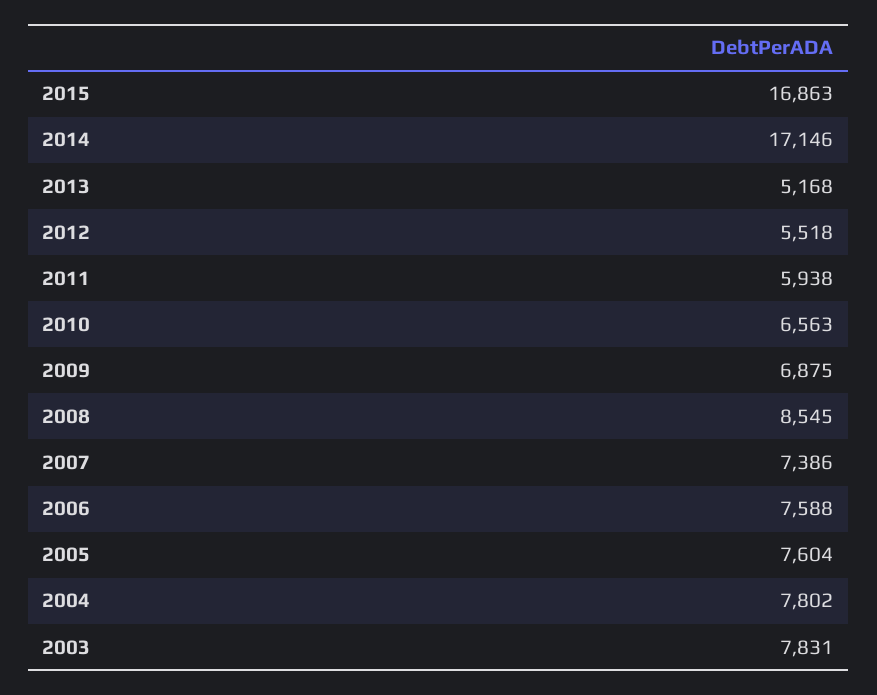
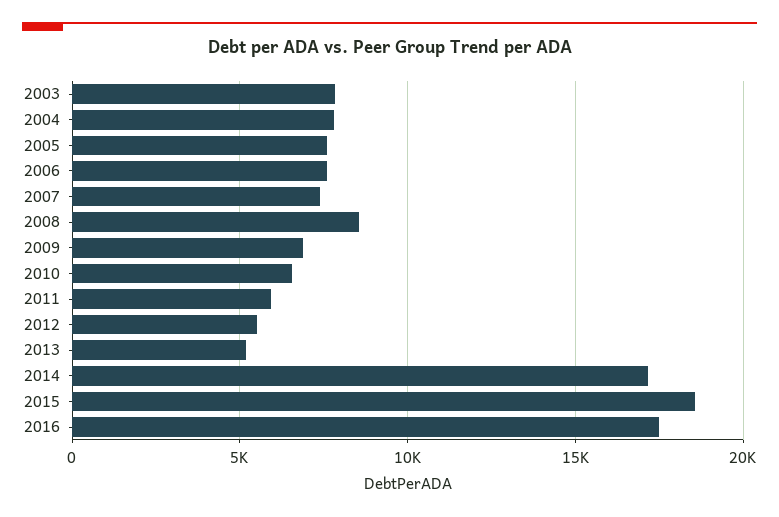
2015: 16863 -> 18500
2016: none -> 17500

